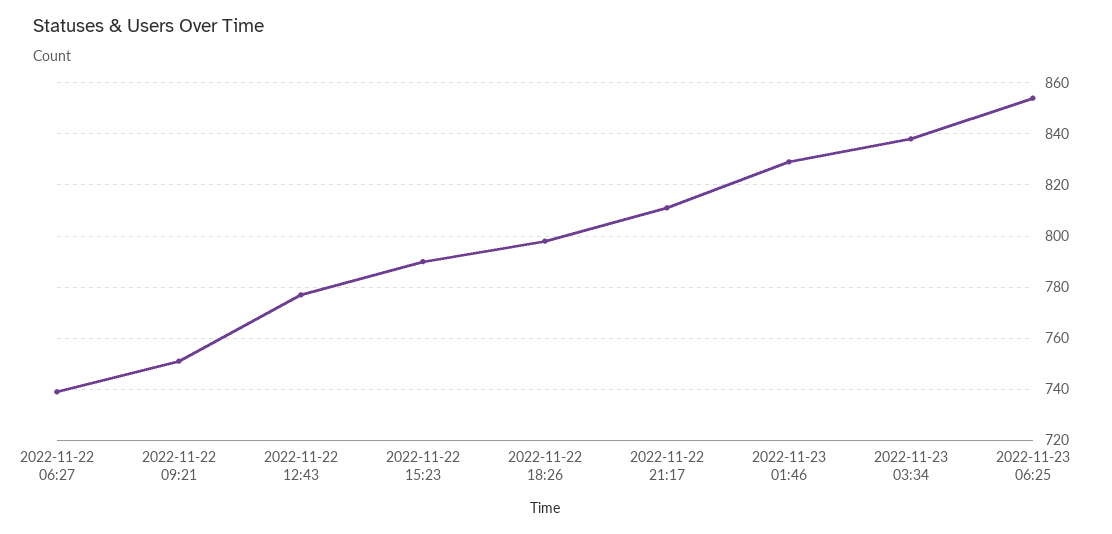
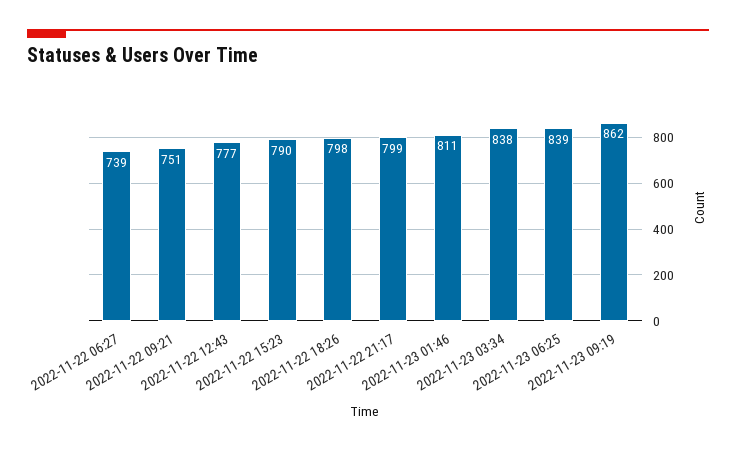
2022-11-22 21:17: 810 -> 799
2022-11-23 01:46: 830 -> 811
2022-11-23 06:25: 855 -> 839
2022-11-23 09:19: none -> 862

